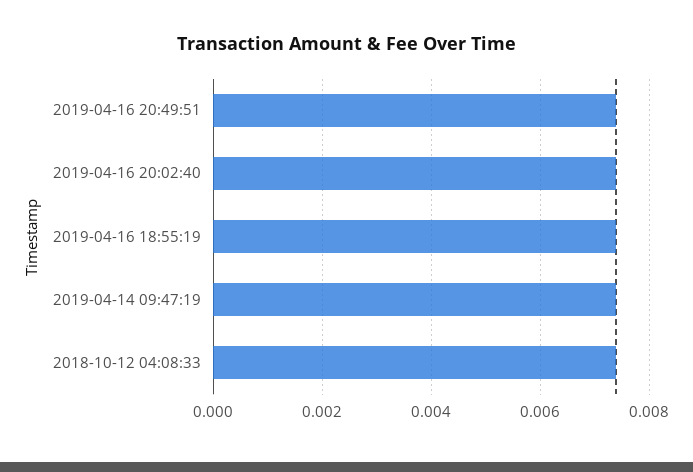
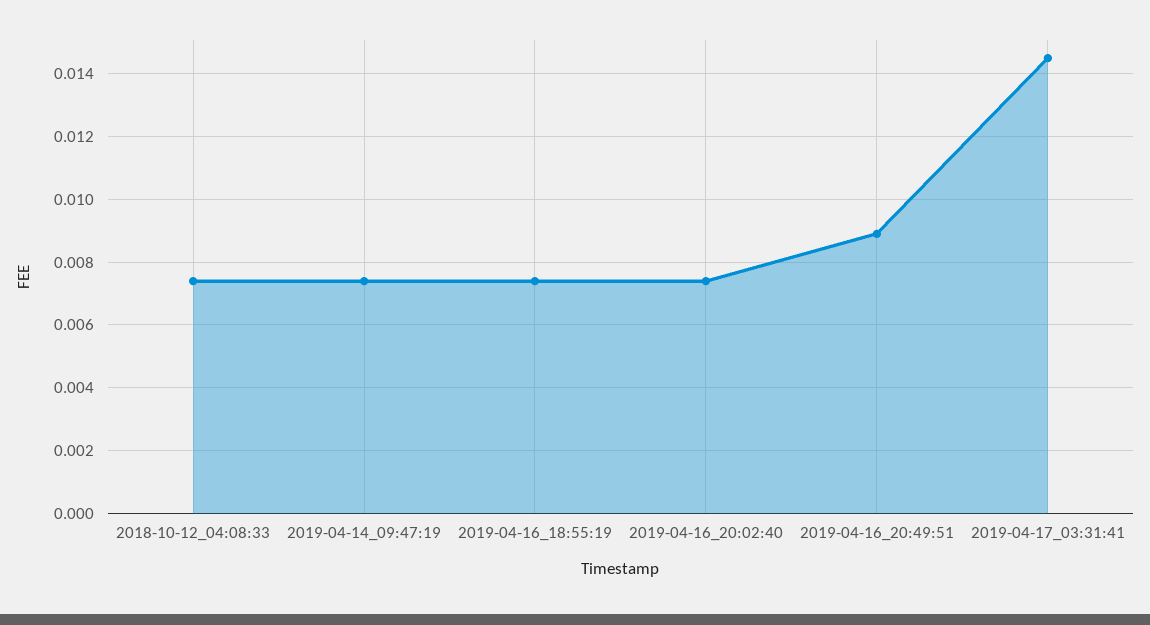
2019-04-16 20:49:51: 0.0075 -> 0.009
2019-04-17_03:31:41: none -> 0.0145

